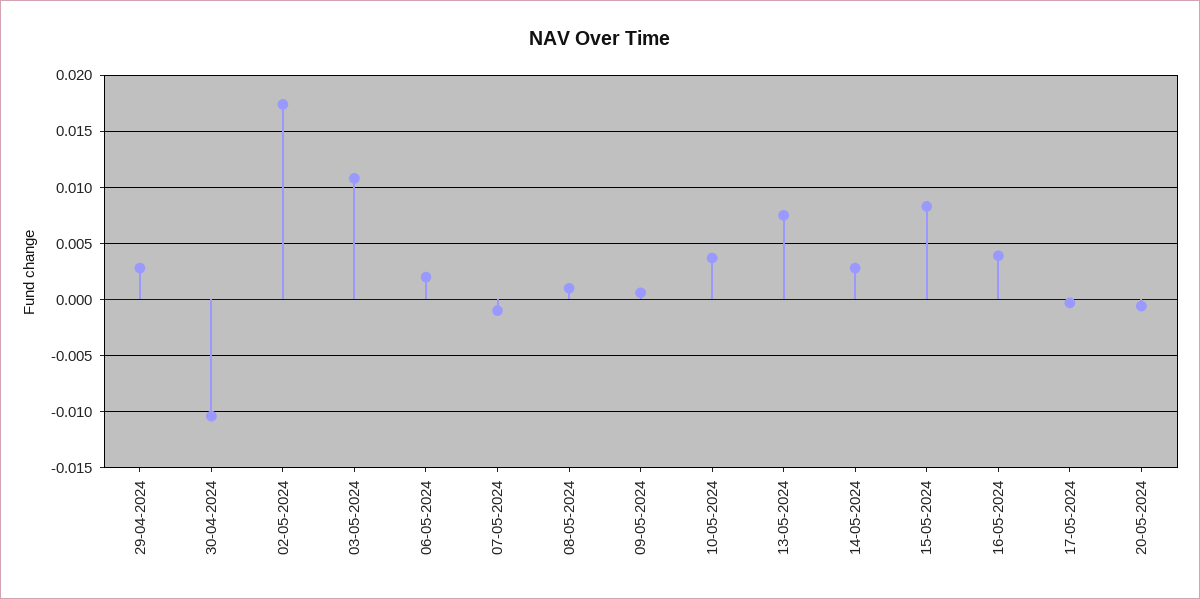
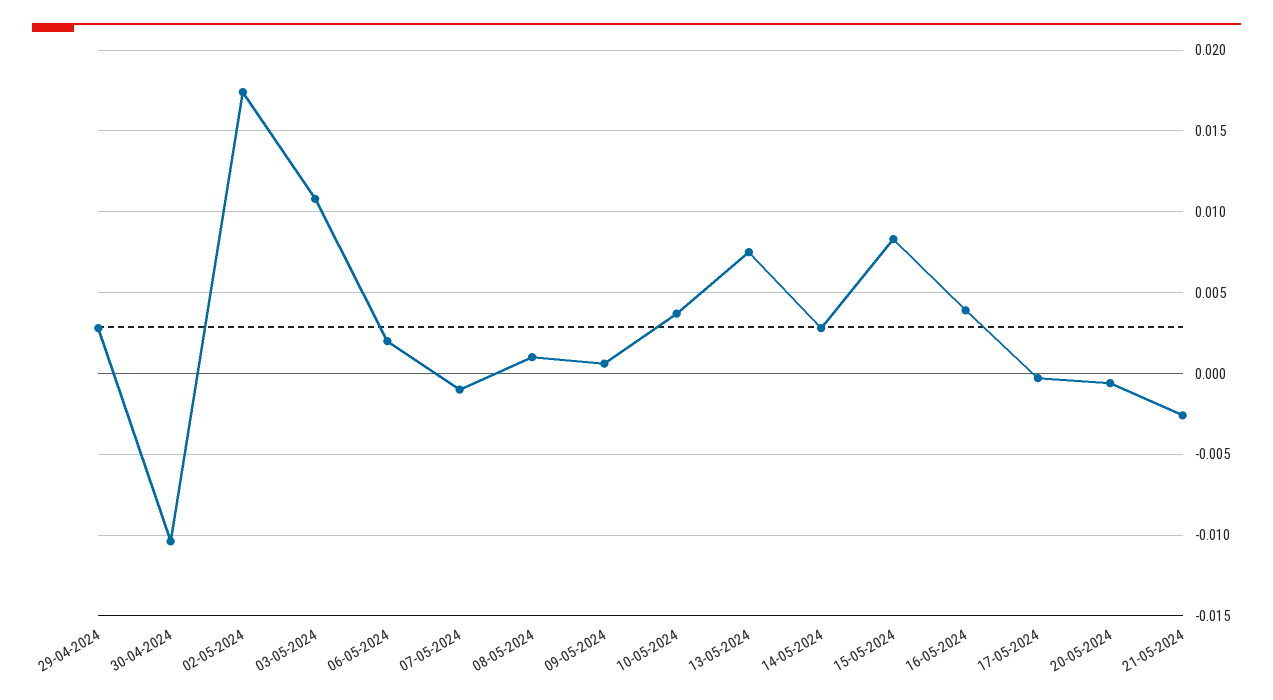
21-05-2024: none -> -0.0025

